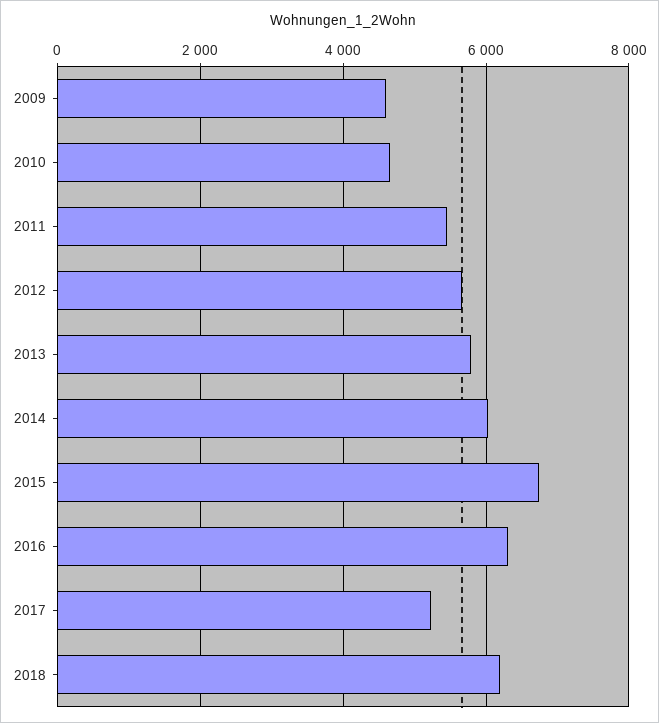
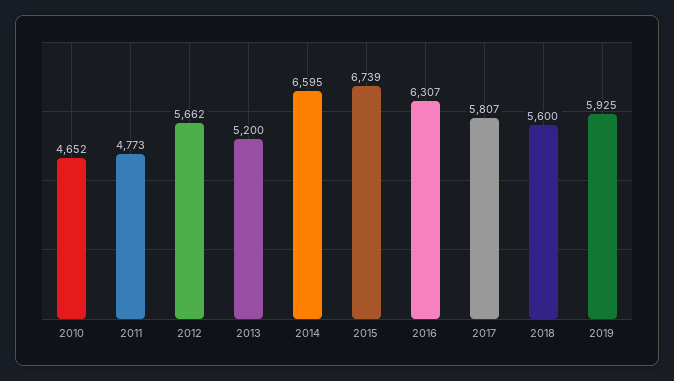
2009: 4600 -> none
2011: 5400 -> 4773
2013: 5800 -> 5200
2014: 6000 -> 6595
2017: 5200 -> 5807
2018: 6200 -> 5600
2019: none -> 5925

